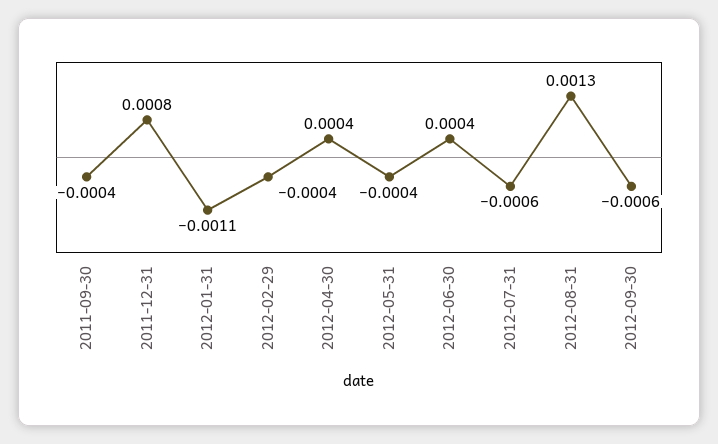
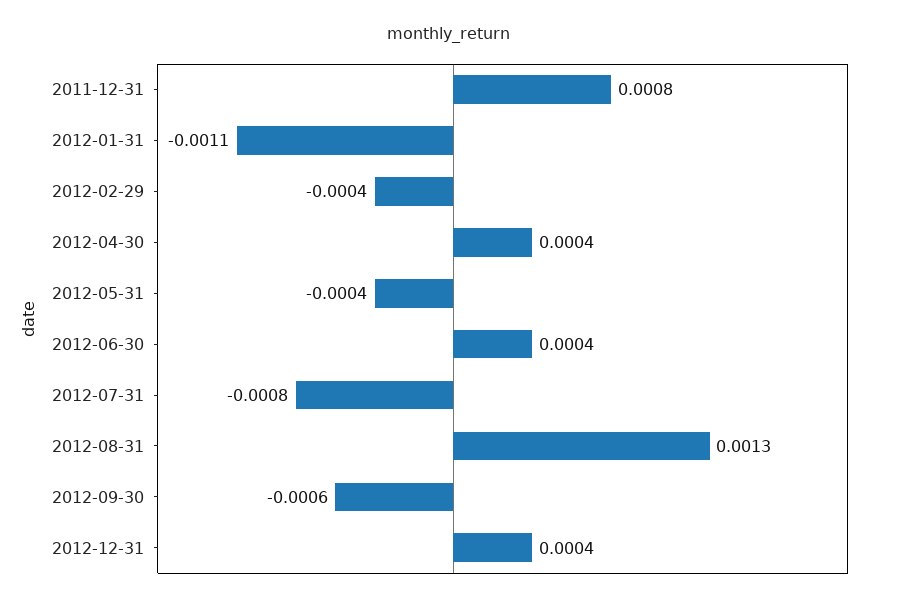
2011-09-30: -0.0004 -> none
2012-07-31: -0.0006 -> -0.0008
2012-12-31: none -> 0.0004

